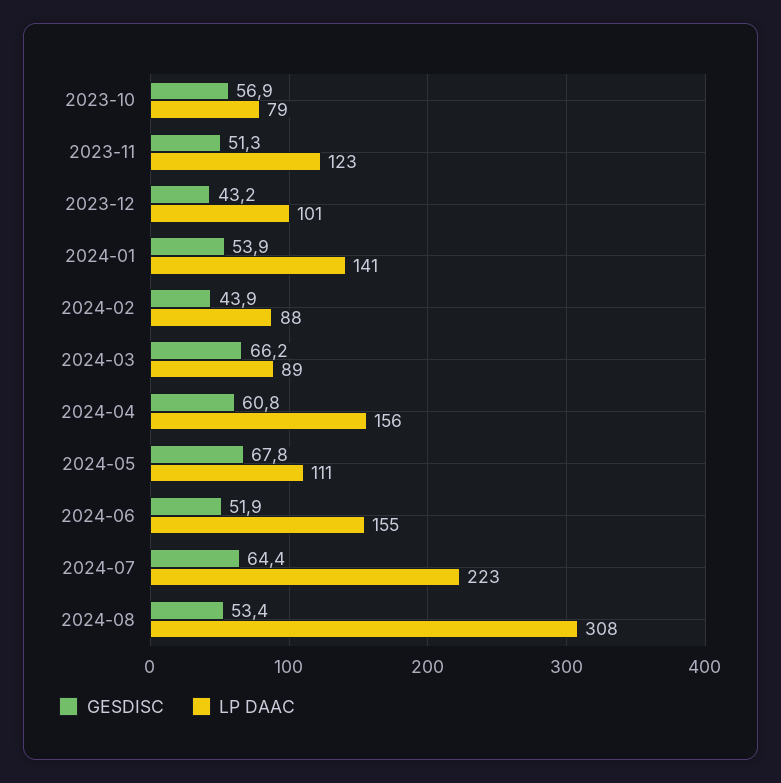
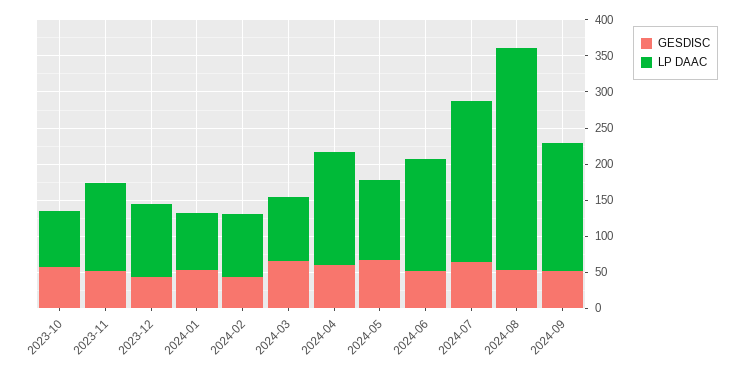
LP DAAC, 2024-01: 141 -> 75
GESDISC, 2024-09: none -> 50
LP DAAC, 2024-09: none -> 175

